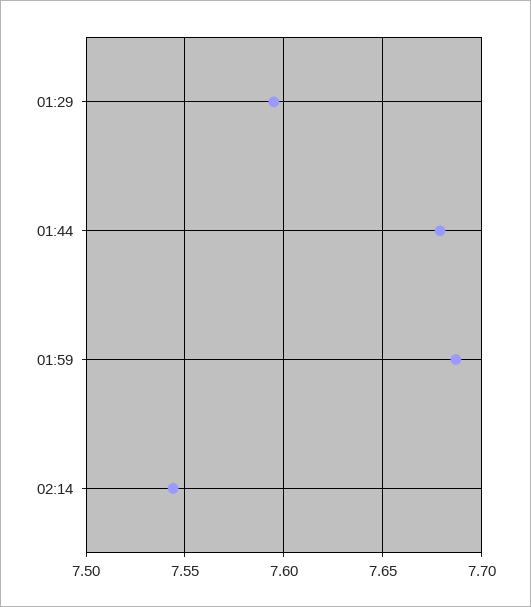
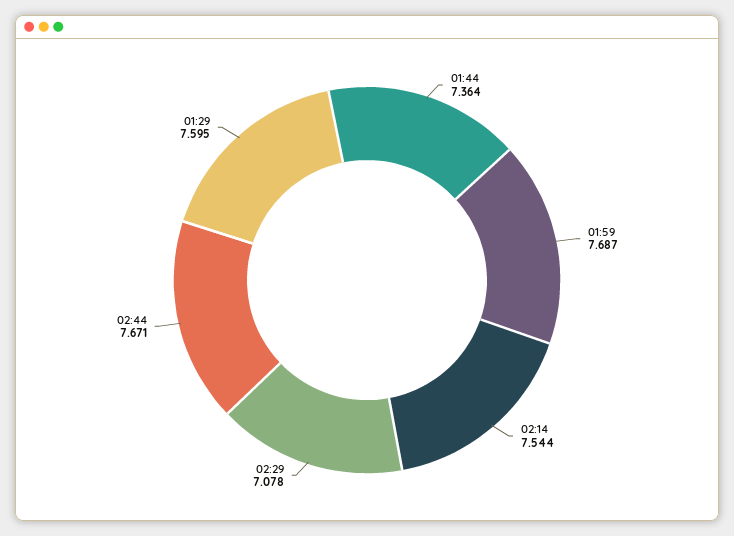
01:44: 7.68 -> 7.364
02:29: none -> 7.078
02:44: none -> 7.671

